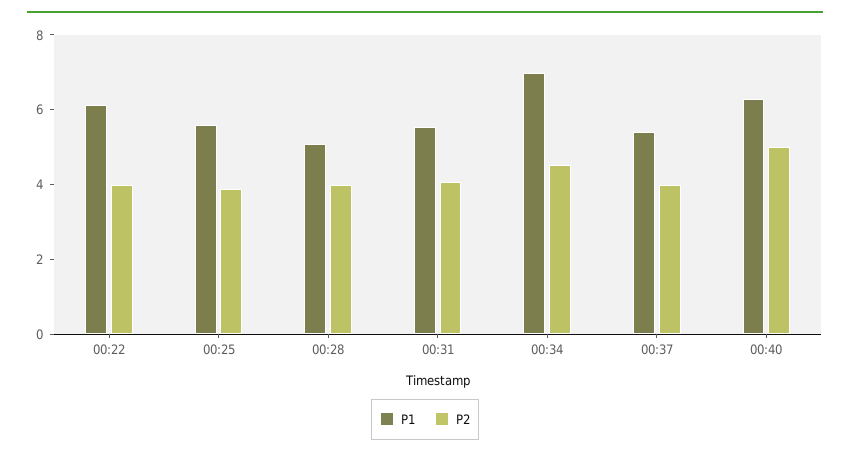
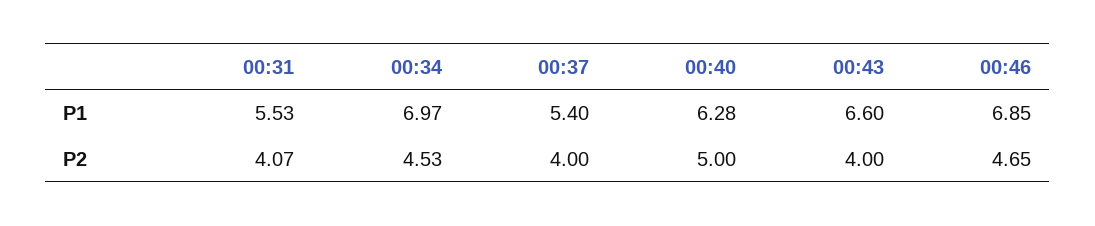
P1, 00:22: 6 -> none
P2, 00:22: 4 -> none
P1, 00:25: 5.5 -> none
P2, 00:25: 4 -> none
P1, 00:28: 5 -> none
P2, 00:28: 4 -> none
P1, 00:43: none -> 6.6
P1, 00:46: none -> 6.85
P2, 00:43: none -> 4
P2, 00:46: none -> 4.65

